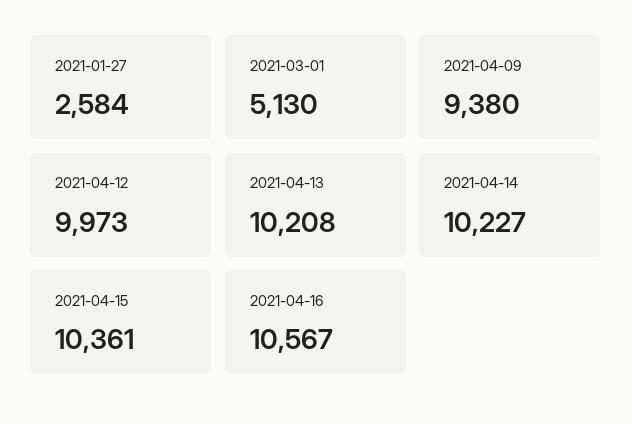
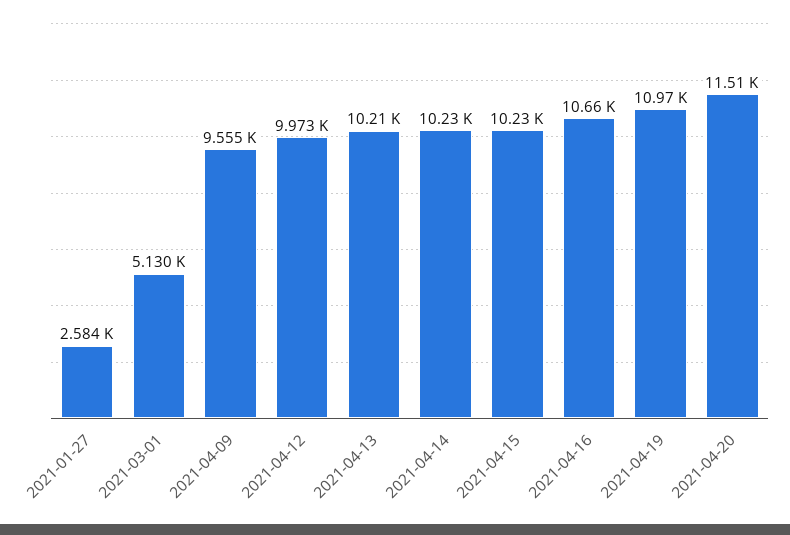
2021-04-09: 9380 -> 9555
2021-04-15: 10361 -> 10230
2021-04-16: 10567 -> 10660
2021-04-19: none -> 10970
2021-04-20: none -> 11510

